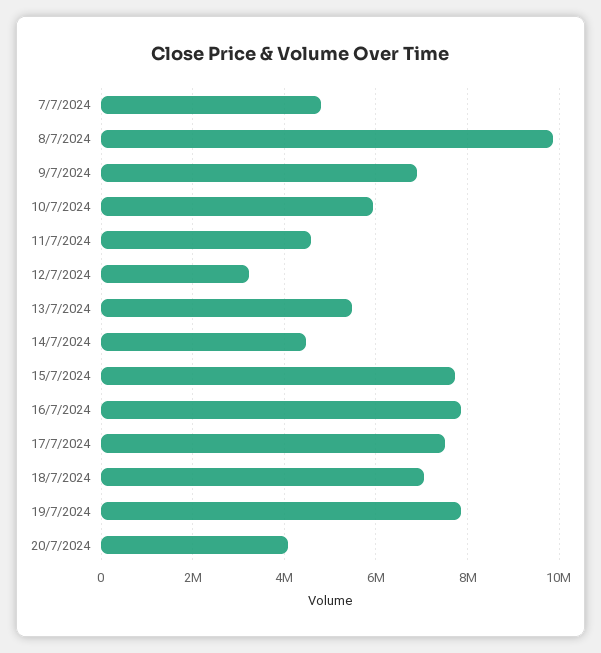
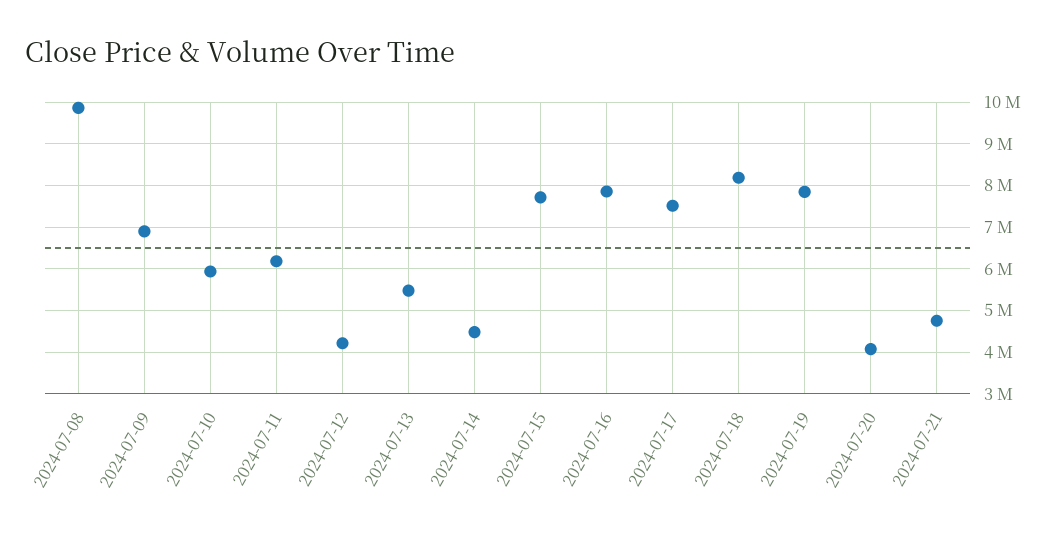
7/7/2024: 4800000 -> none
11/7/2024: 4600000 -> 6200000
12/7/2024: 3200000 -> 4200000
18/7/2024: 7000000 -> 8200000
2024-07-21: none -> 4800000

